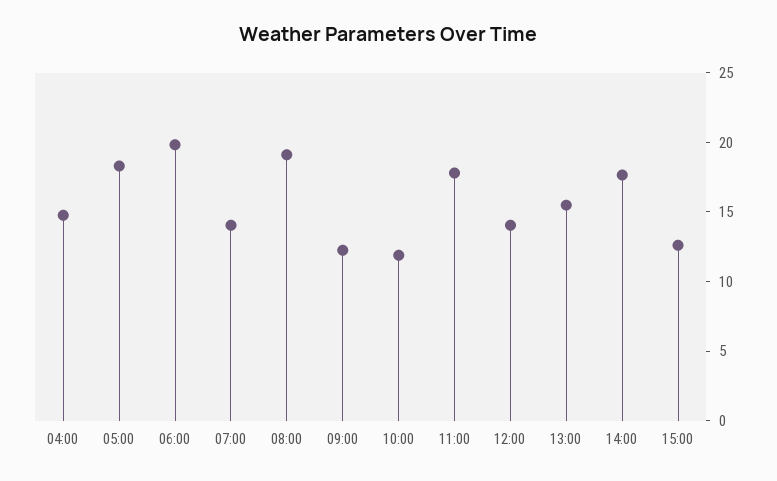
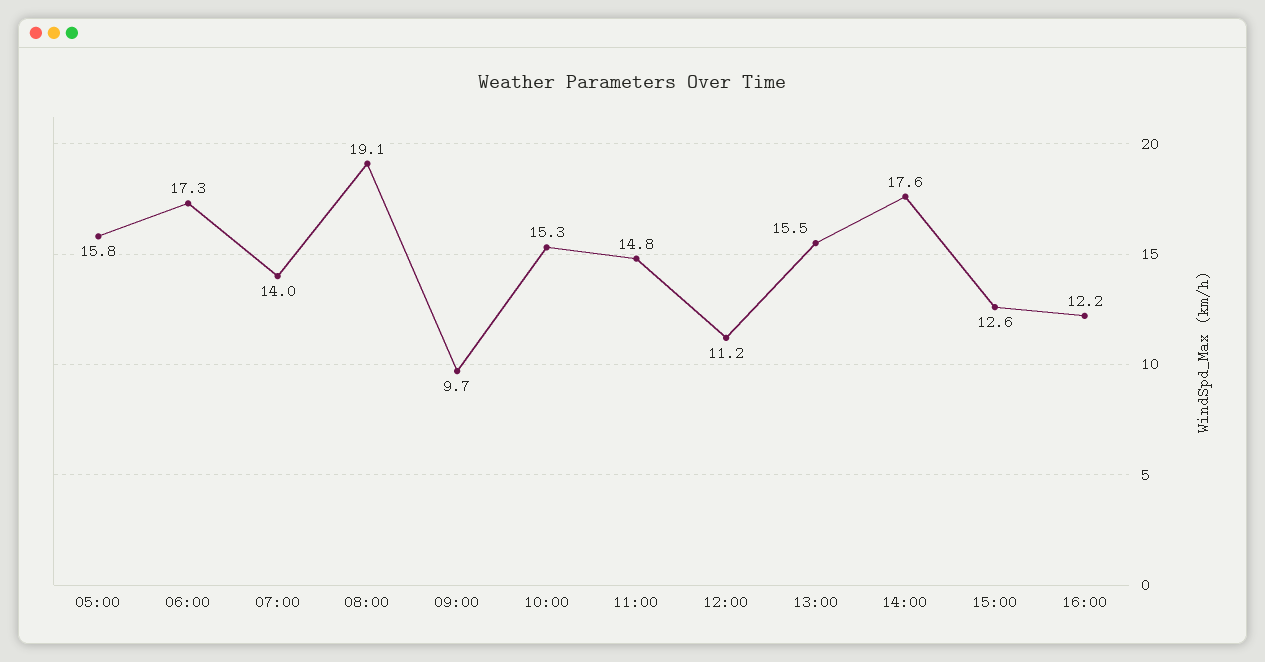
04:00: 15 -> none
05:00: 18 -> 15.8
06:00: 20 -> 17.3
09:00: 12 -> 9.7
10:00: 12 -> 15.3
11:00: 18 -> 14.8
12:00: 14 -> 11.2
16:00: none -> 12.2

